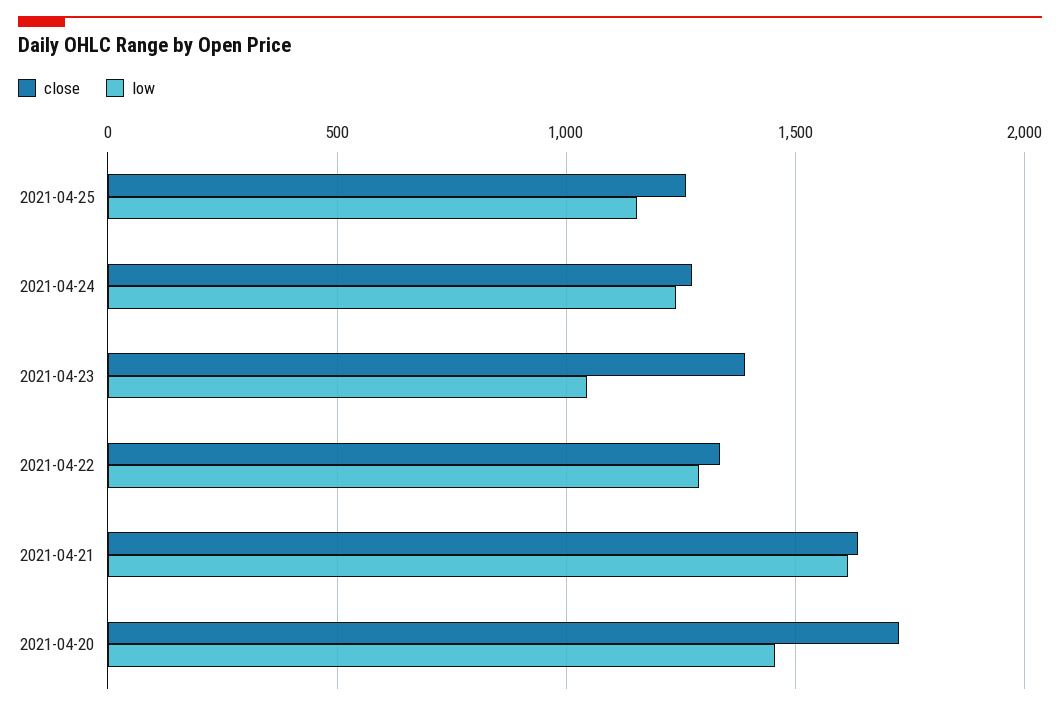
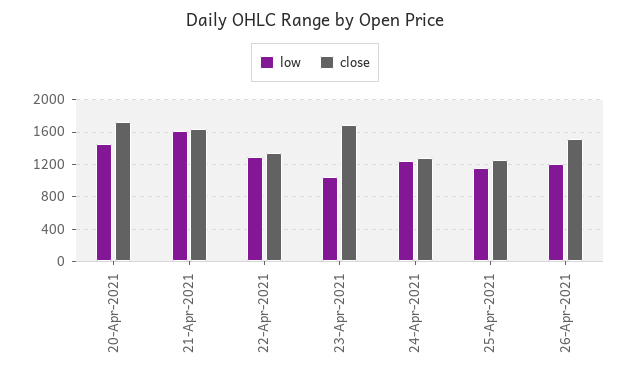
close, 2021-04-23: 1400 -> 1700
low, 26-Apr-2021: none -> 1200
close, 26-Apr-2021: none -> 1500

